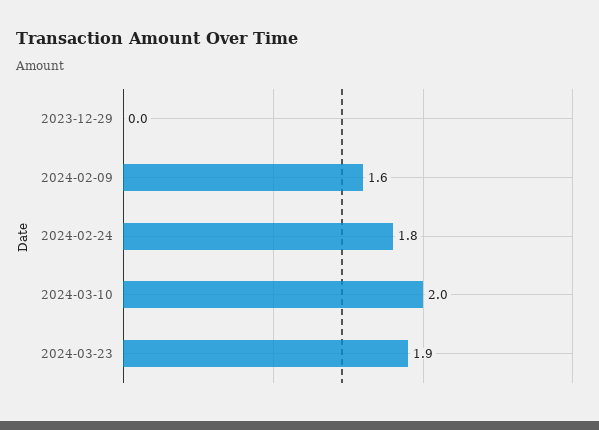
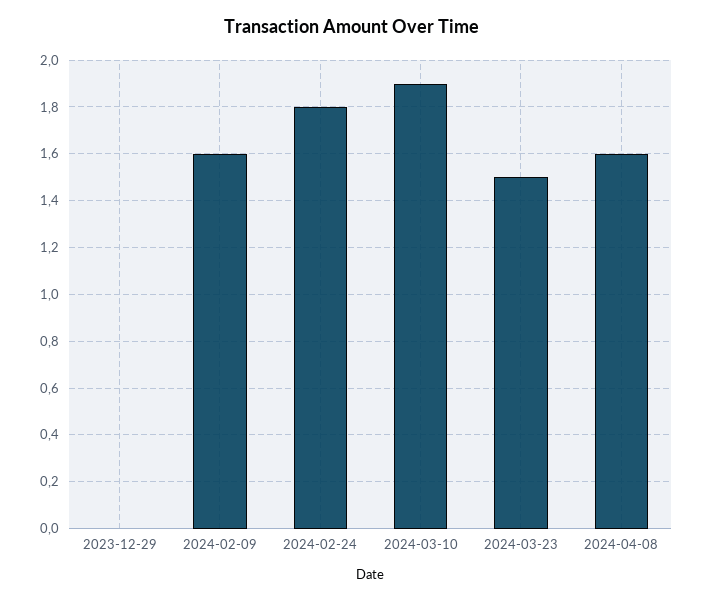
2024-03-10: 2 -> 1.9
2024-03-23: 1.9 -> 1.5
2024-04-08: none -> 1.6

